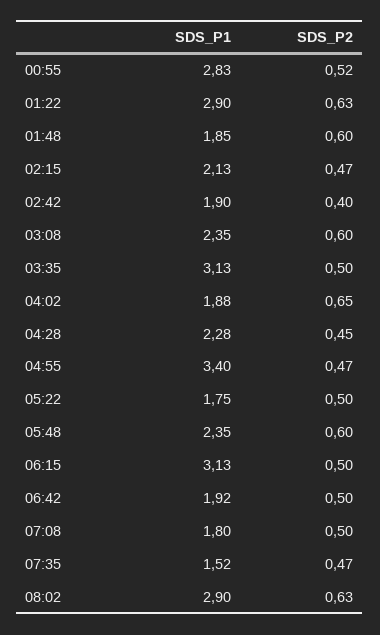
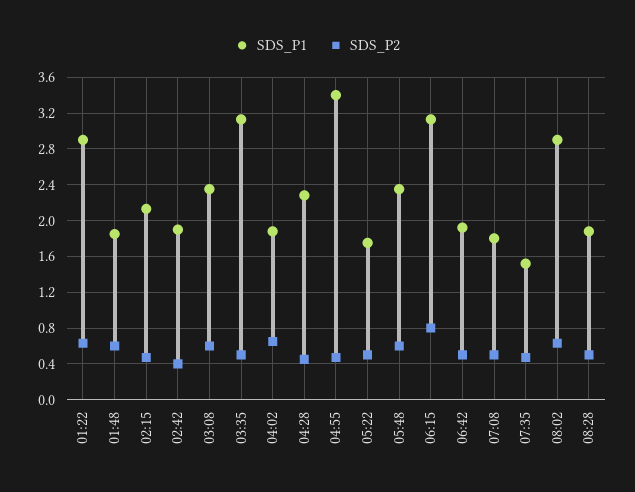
SDS_P1, 00:55: 2.83 -> none
SDS_P2, 00:55: 0.52 -> none
SDS_P2, 06:15: 0.5 -> 0.8
SDS_P1, 08:28: none -> 1.9
SDS_P2, 08:28: none -> 0.5

